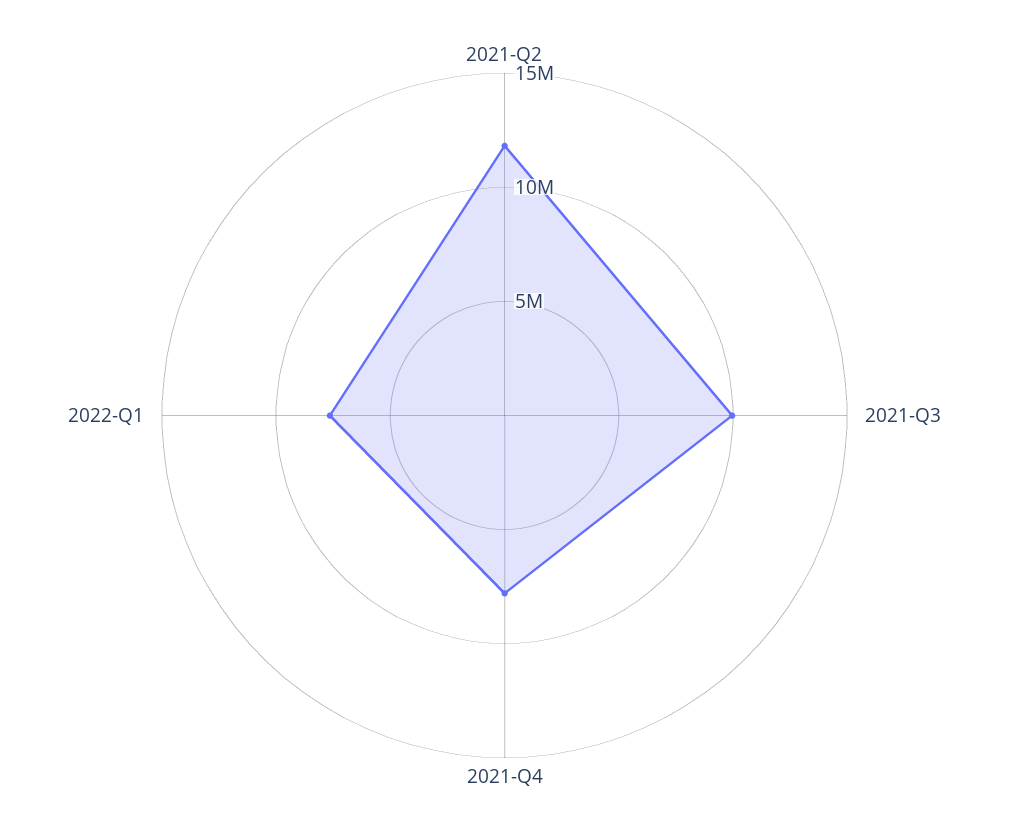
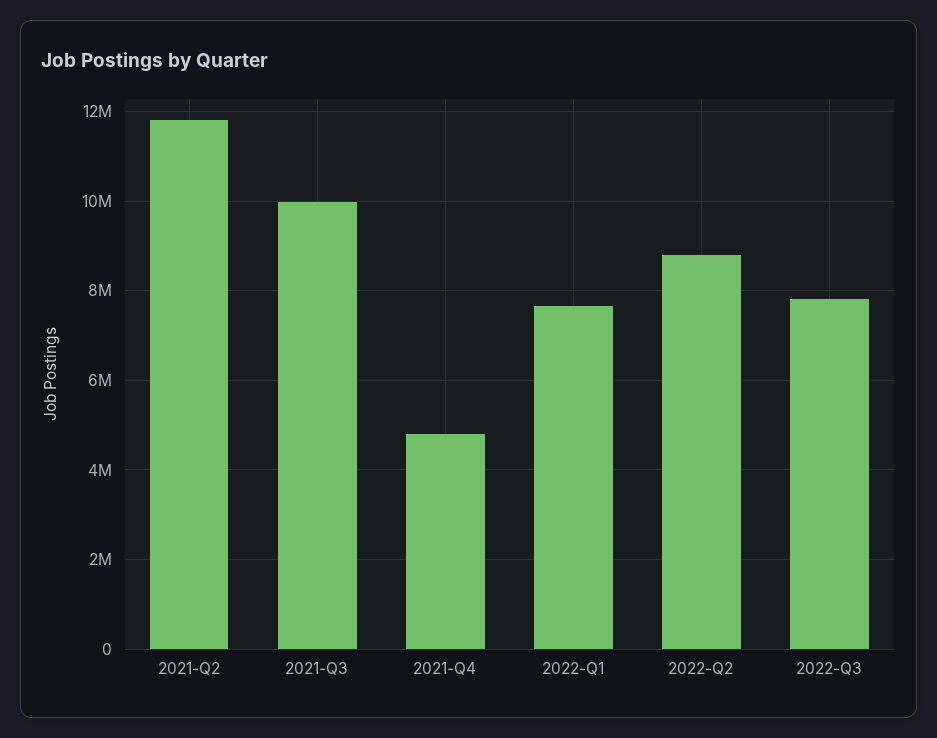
2021-Q4: 8000000 -> 4800000
2022-Q2: none -> 8800000
2022-Q3: none -> 7800000

